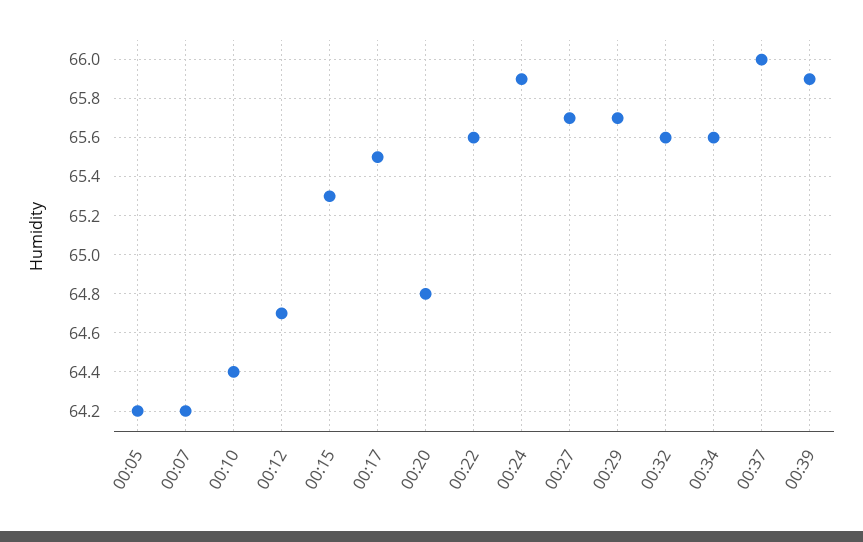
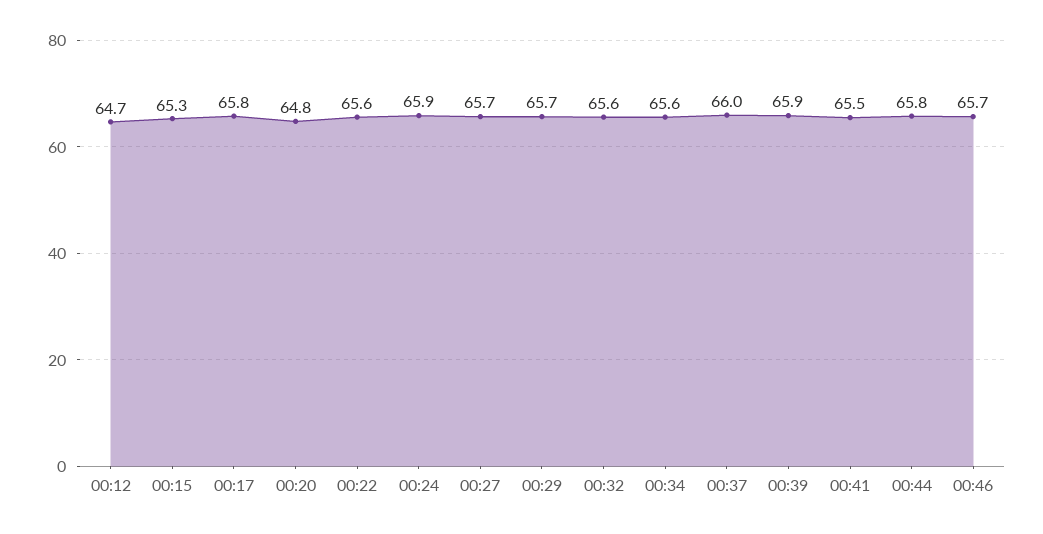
00:05: 64.2 -> none
00:07: 64.2 -> none
00:10: 64.4 -> none
00:17: 65.5 -> 65.8
00:41: none -> 65.5
00:44: none -> 65.8
00:46: none -> 65.7

